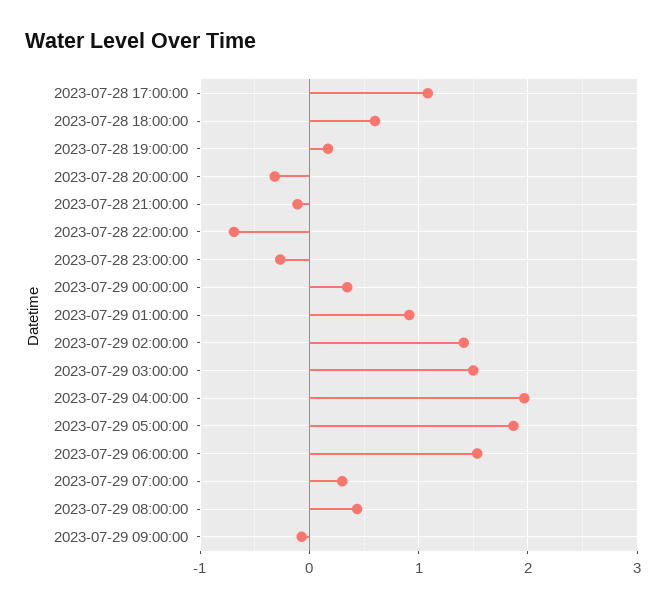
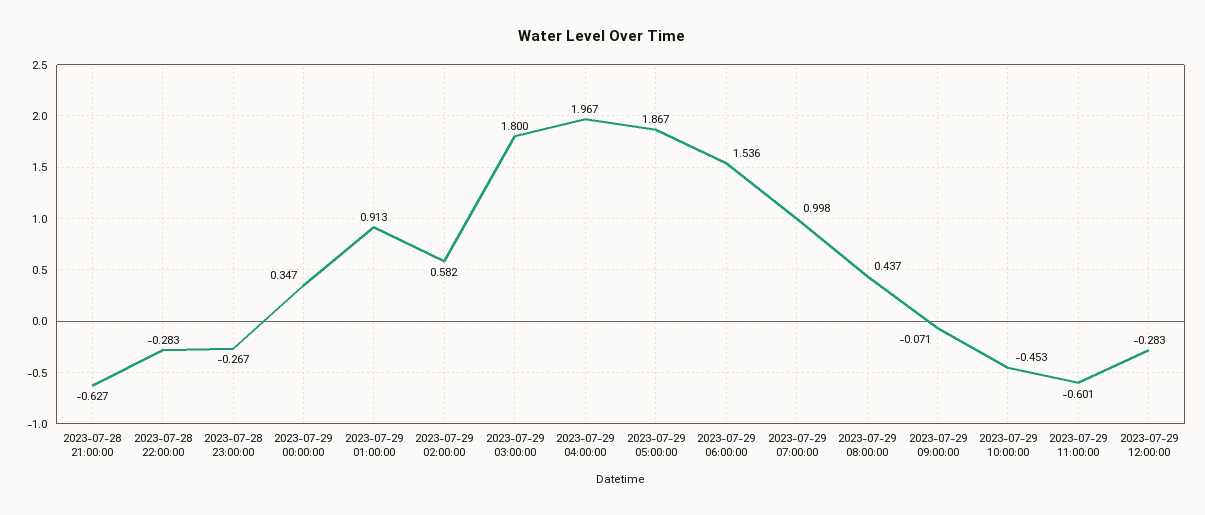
2023-07-28 17:00:00: 1.1 -> none
2023-07-28 18:00:00: 0.6 -> none
2023-07-28 19:00:00: 0.2 -> none
2023-07-28 20:00:00: -0.3 -> none
2023-07-28 21:00:00: -0.1 -> -0.627
2023-07-28 22:00:00: -0.7 -> -0.283
2023-07-29 02:00:00: 1.4 -> 0.582
2023-07-29 03:00:00: 1.5 -> 1.8
2023-07-29 07:00:00: 0.3 -> 0.998
2023-07-29 10:00:00: none -> -0.453
2023-07-29 11:00:00: none -> -0.601
2023-07-29 12:00:00: none -> -0.283

